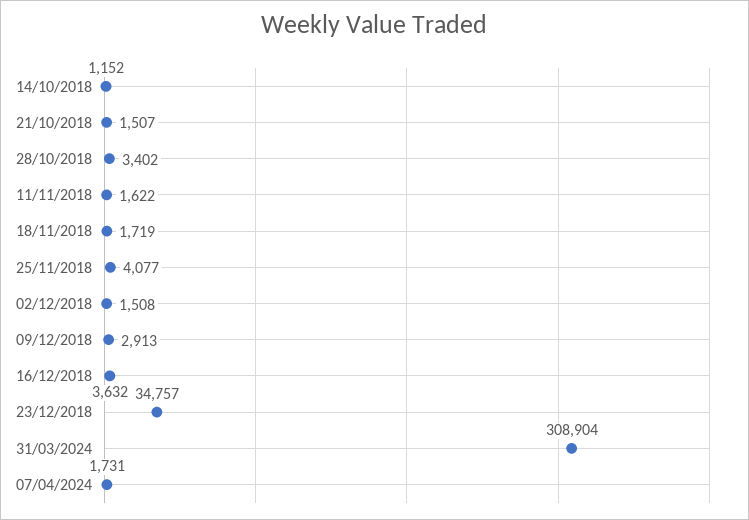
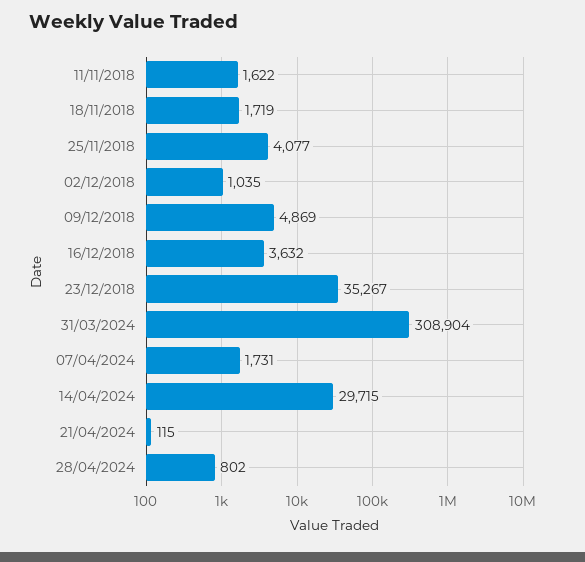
14/10/2018: 1152 -> none
21/10/2018: 1507 -> none
28/10/2018: 3402 -> none
02/12/2018: 1508 -> 1035
09/12/2018: 2913 -> 4869
23/12/2018: 34757 -> 35267
14/04/2024: none -> 29715
21/04/2024: none -> 115
28/04/2024: none -> 802

